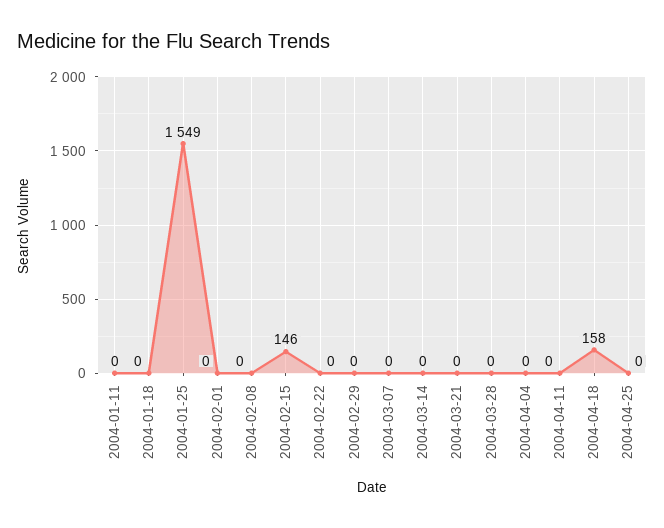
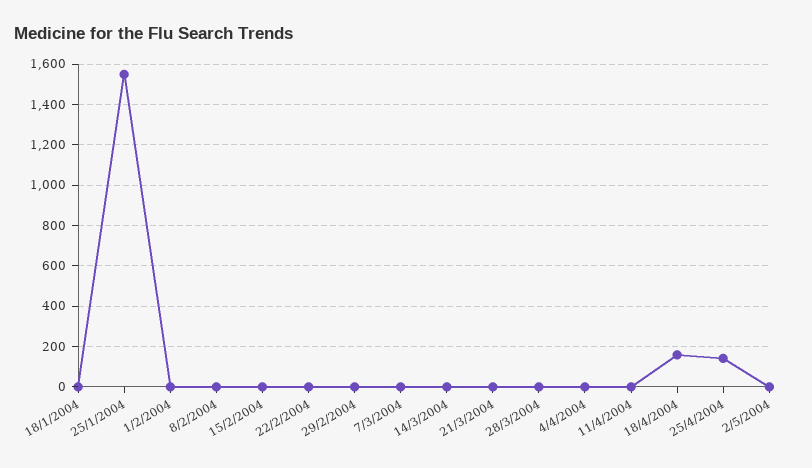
2004-01-11: 0 -> none
2004-02-15: 146 -> 0
2004-04-25: 0 -> 150
2/5/2004: none -> 0

